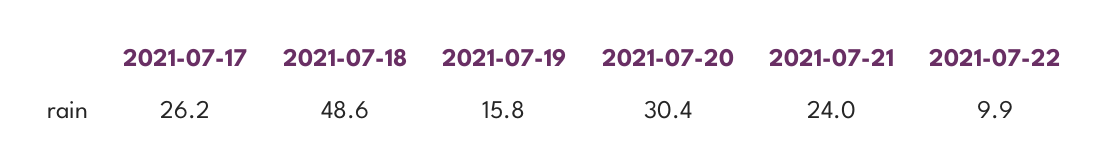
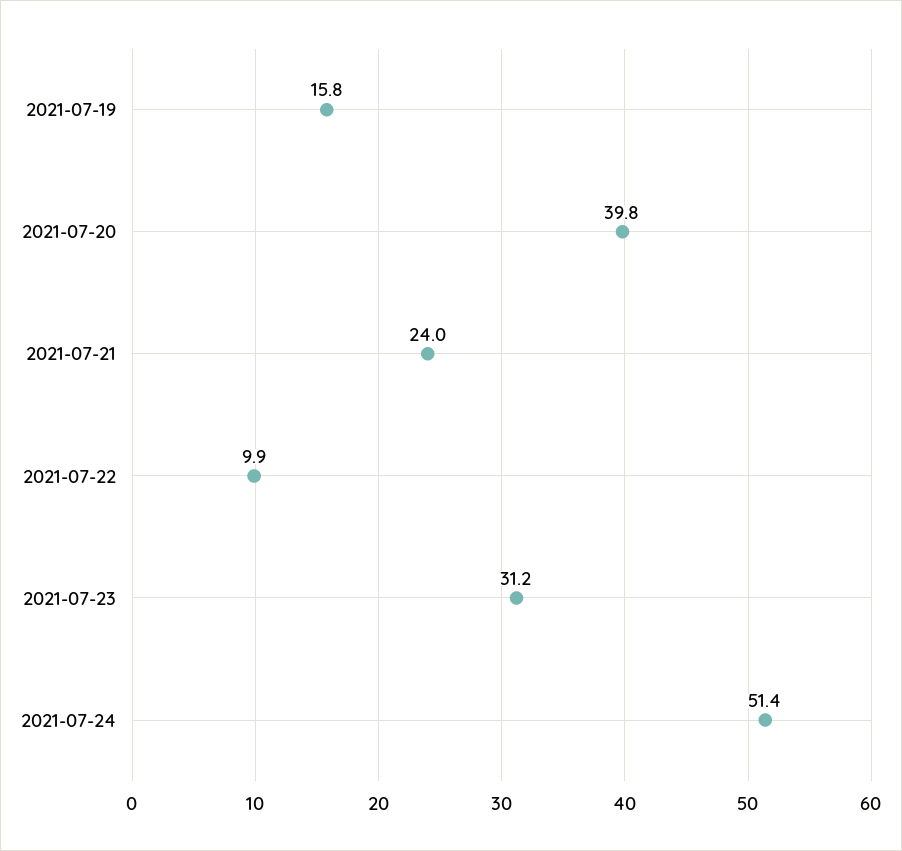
2021-07-17: 26.2 -> none
2021-07-18: 48.6 -> none
2021-07-20: 30.4 -> 39.8
2021-07-23: none -> 31.2
2021-07-24: none -> 51.4

